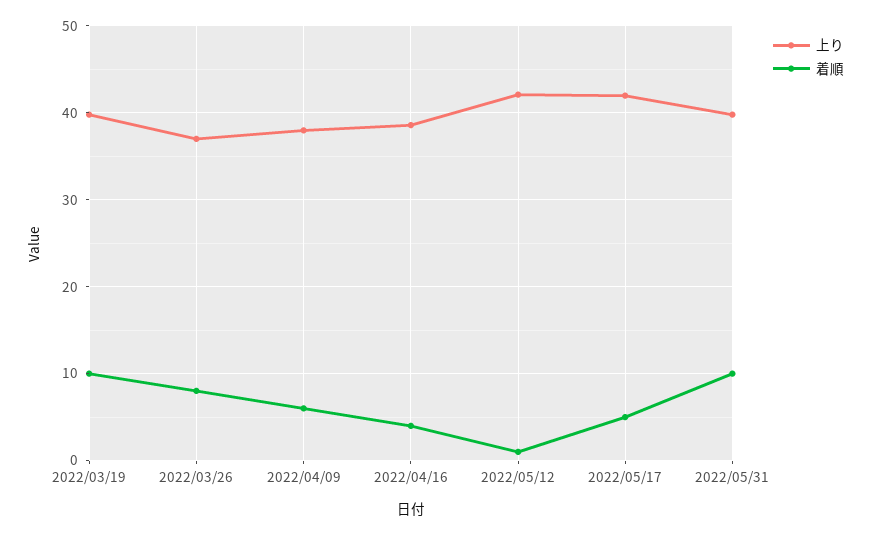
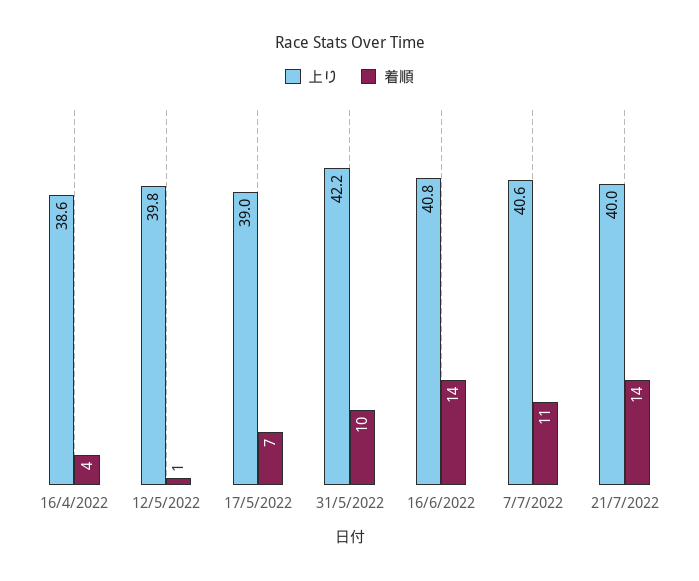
上り, 2022/03/19: 40 -> none
着順, 2022/03/19: 10 -> none
上り, 2022/03/26: 37 -> none
着順, 2022/03/26: 8 -> none
上り, 2022/04/09: 38 -> none
着順, 2022/04/09: 6 -> none
上り, 2022/05/12: 42 -> 39.8
上り, 2022/05/17: 42 -> 39
着順, 2022/05/17: 5 -> 7
上り, 2022/05/31: 40 -> 42.2
上り, 16/6/2022: none -> 40.8
着順, 16/6/2022: none -> 14
上り, 7/7/2022: none -> 40.6
着順, 7/7/2022: none -> 11
上り, 21/7/2022: none -> 40
着順, 21/7/2022: none -> 14

